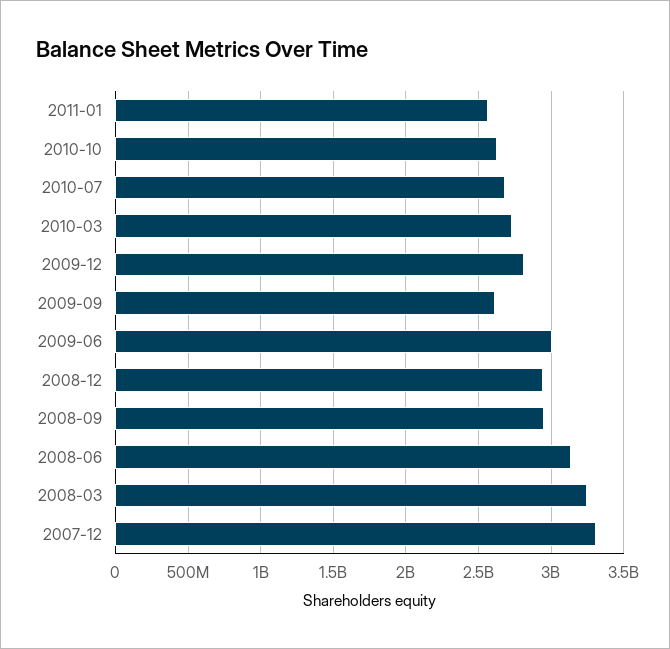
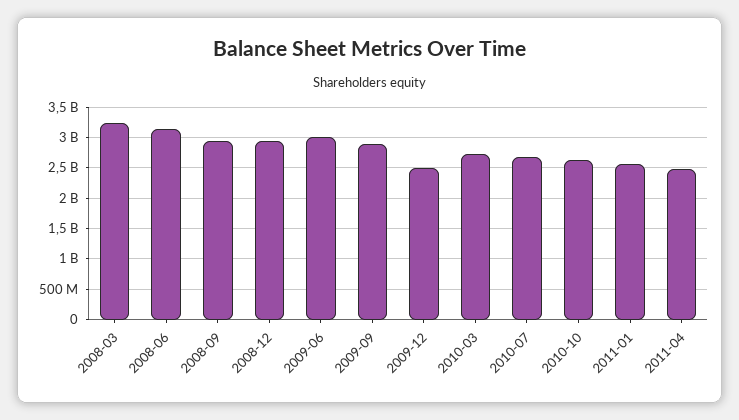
2009-12: 2800000000 -> 2500000000
2009-09: 2600000000 -> 2900000000
2007-12: 3300000000 -> none
2011-04: none -> 2500000000

